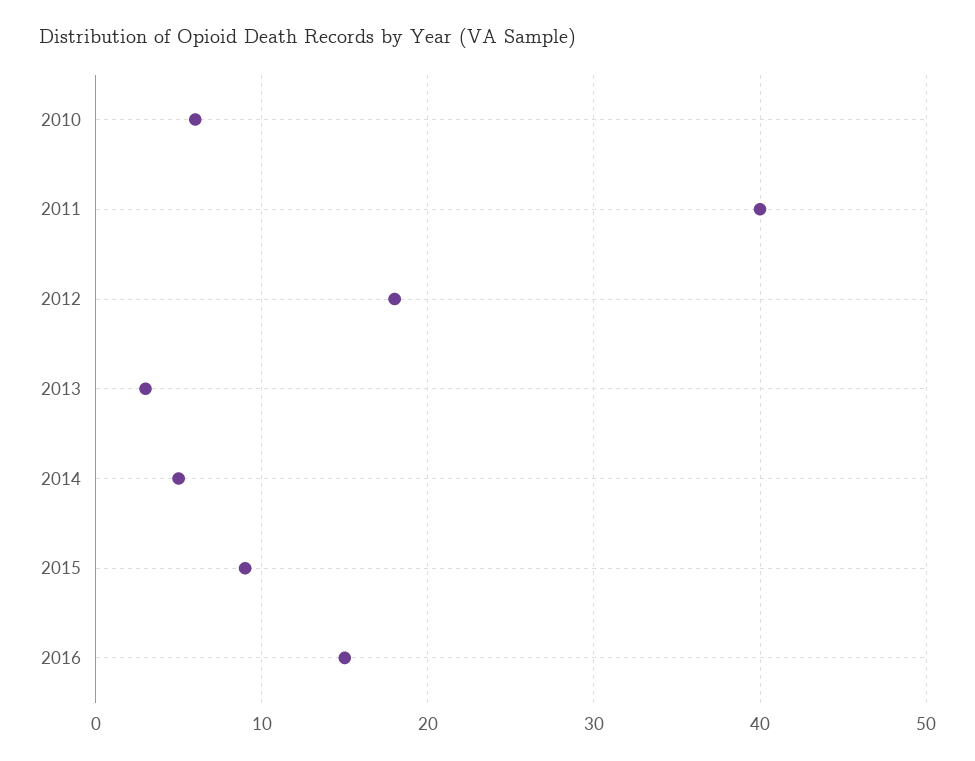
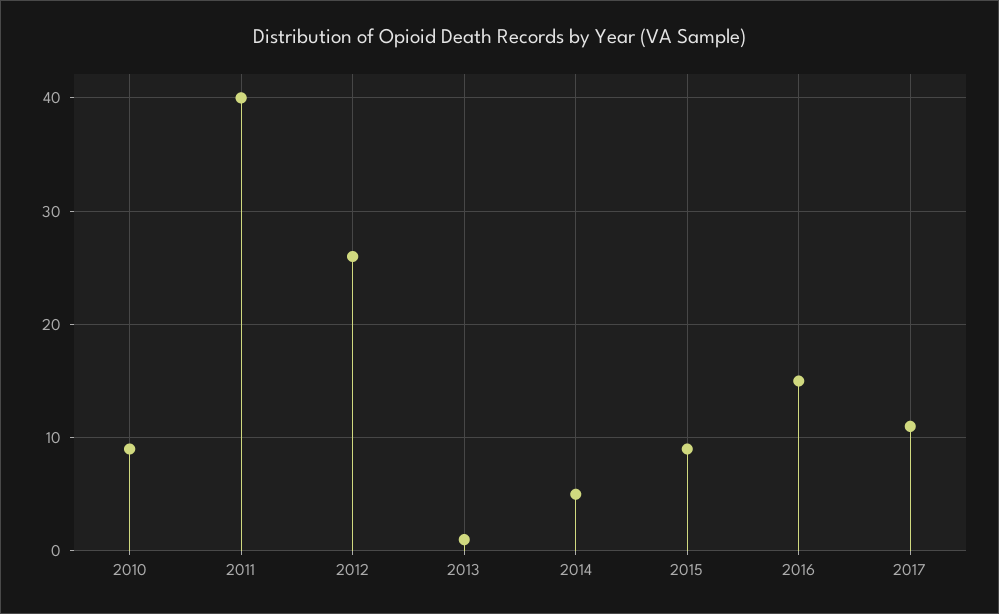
2010: 6 -> 9
2012: 18 -> 26
2013: 3 -> 1
2017: none -> 11

